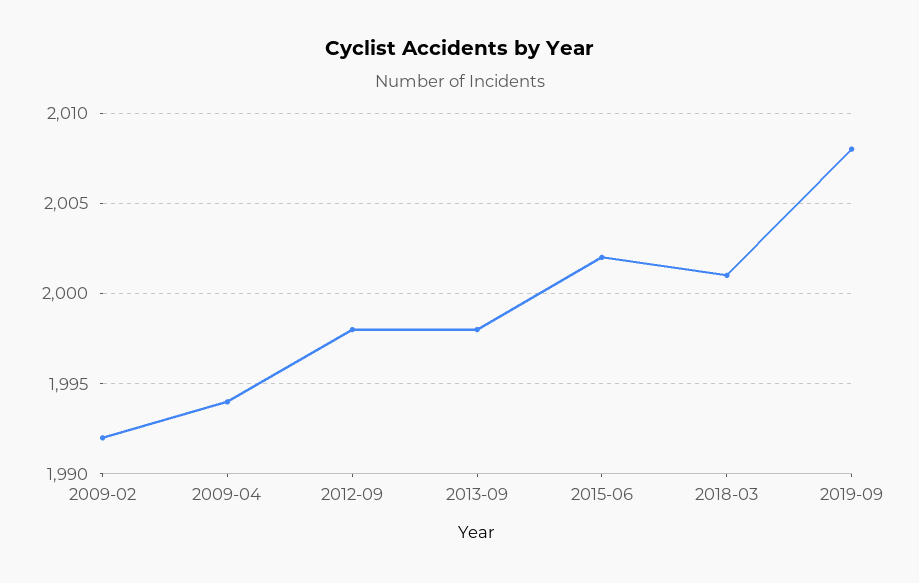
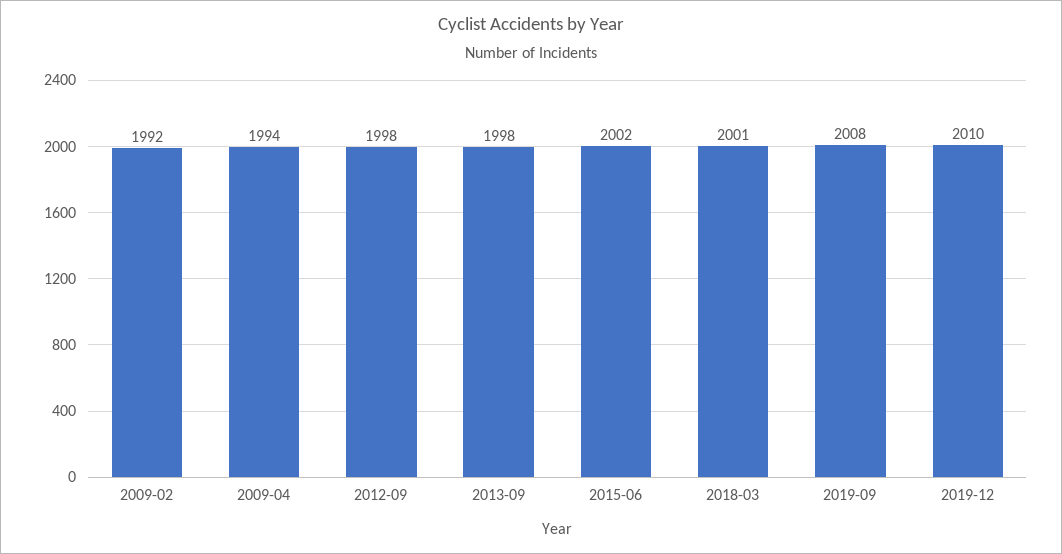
2019-12: none -> 2010

